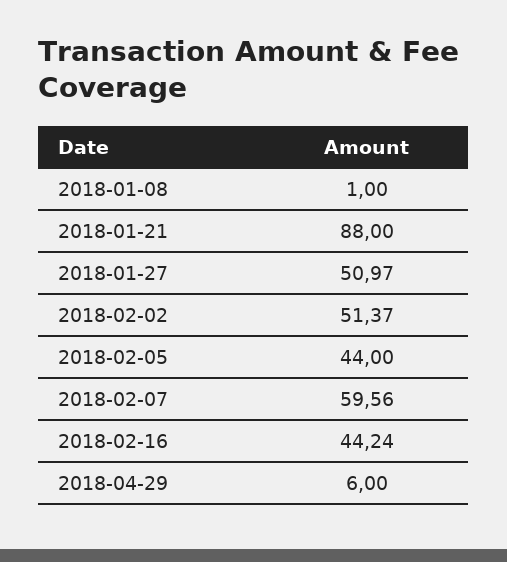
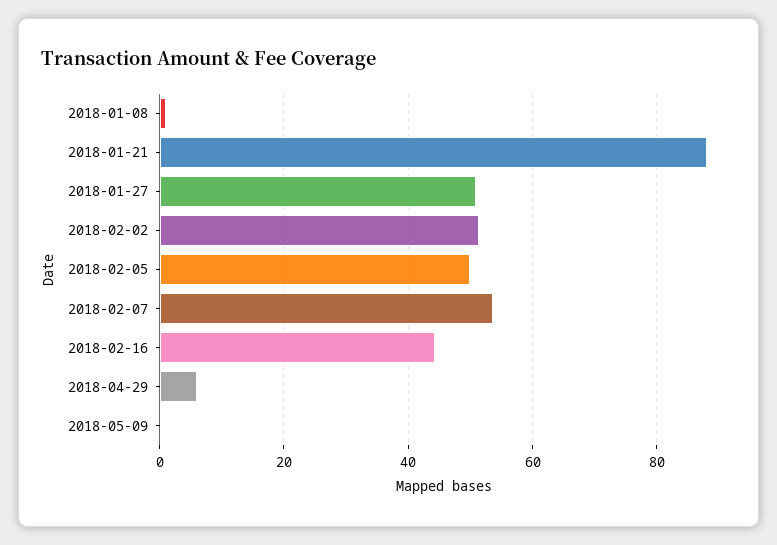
2018-02-05: 44 -> 50
2018-02-07: 59.56 -> 54
2018-05-09: none -> 0

